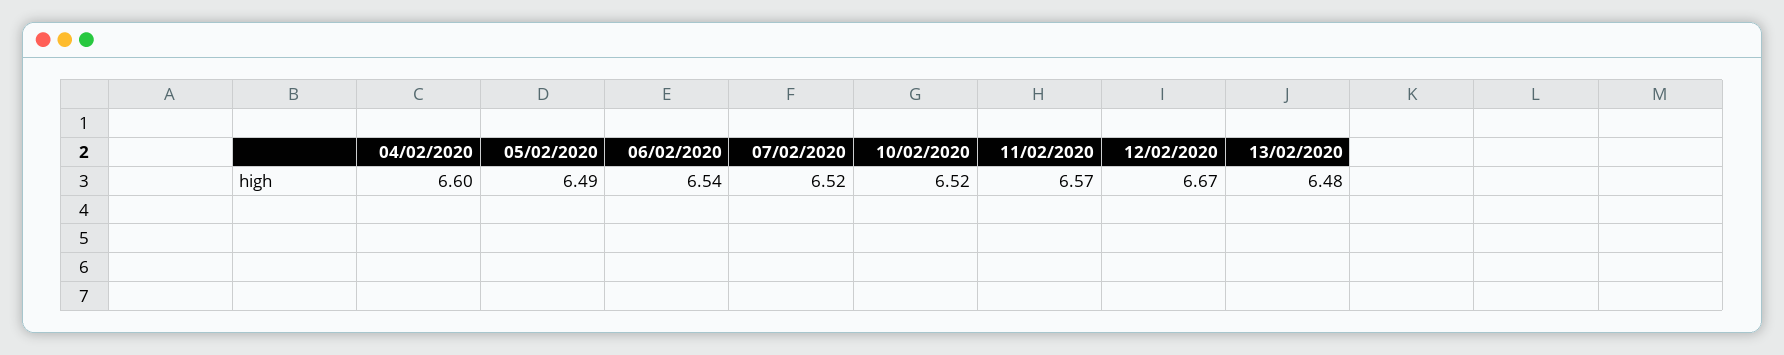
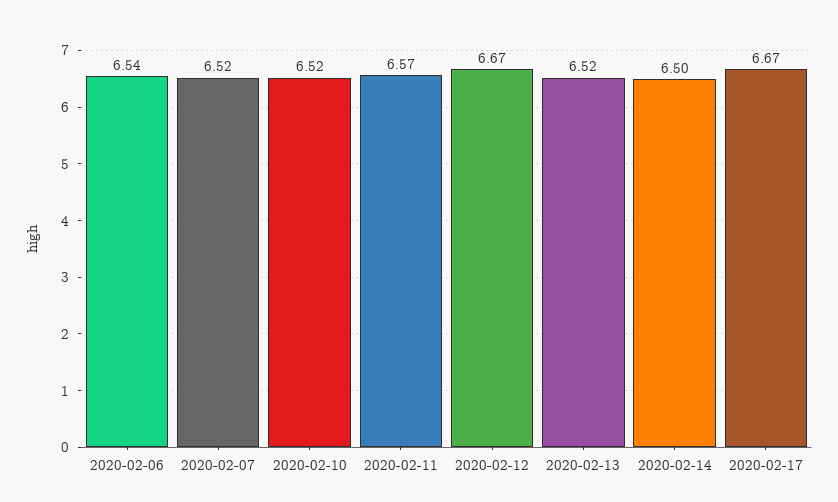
04/02/2020: 6.6 -> none
05/02/2020: 6.49 -> none
13/02/2020: 6.48 -> 6.52
2020-02-14: none -> 6.5
2020-02-17: none -> 6.67

